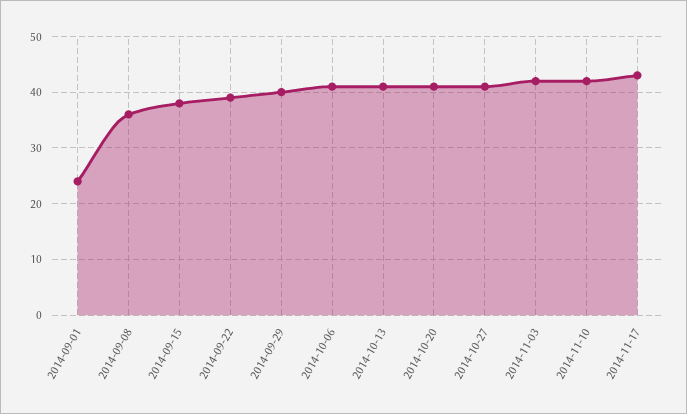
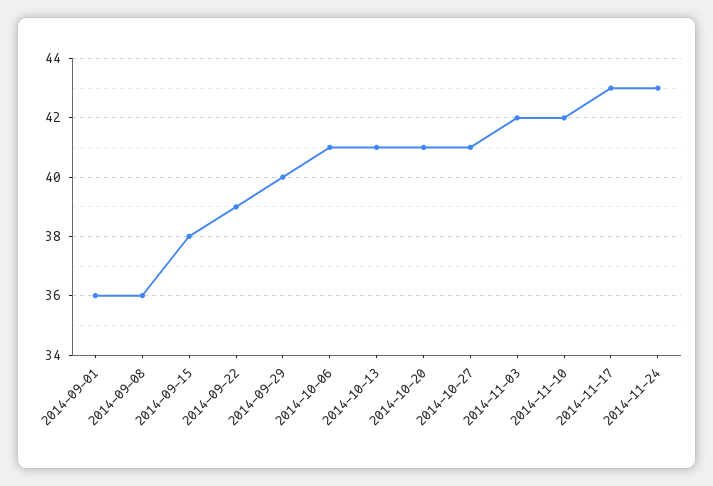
2014-09-01: 25 -> 36
2014-11-24: none -> 43

